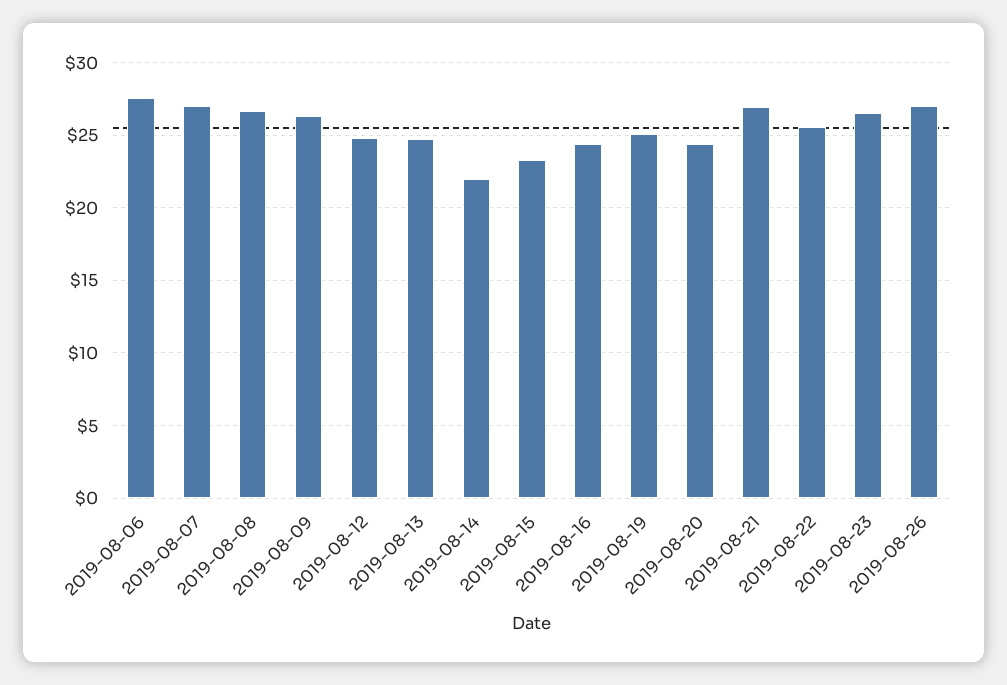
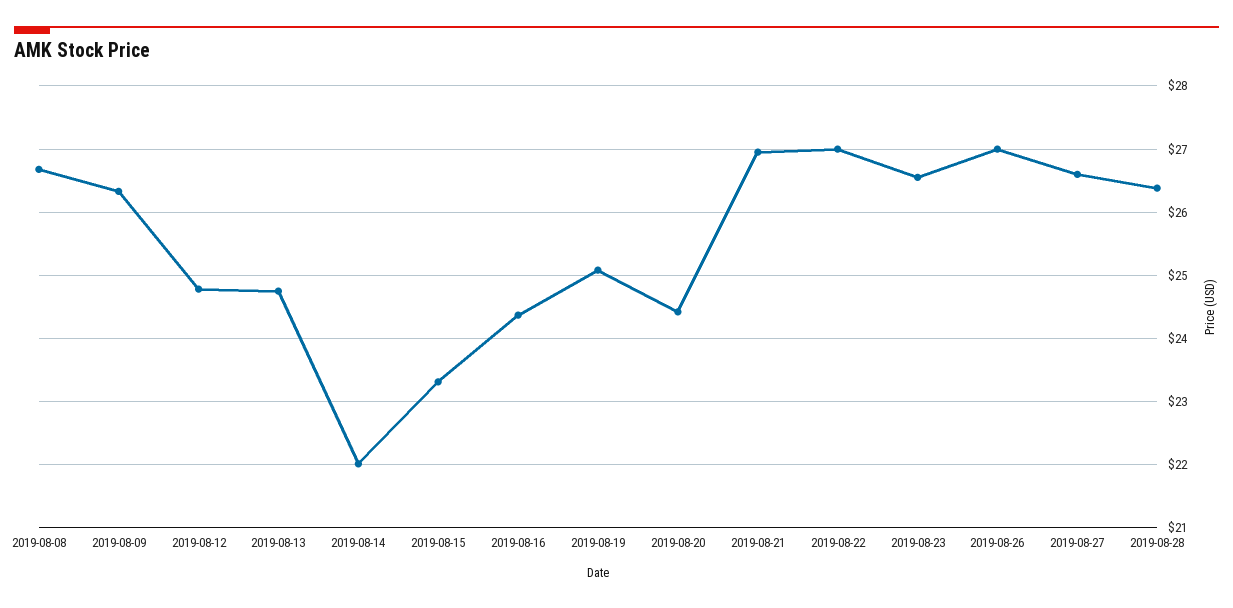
2019-08-06: 27.5 -> none
2019-08-07: 27 -> none
2019-08-22: 25.5 -> 27
2019-08-27: none -> 26.6
2019-08-28: none -> 26.4

